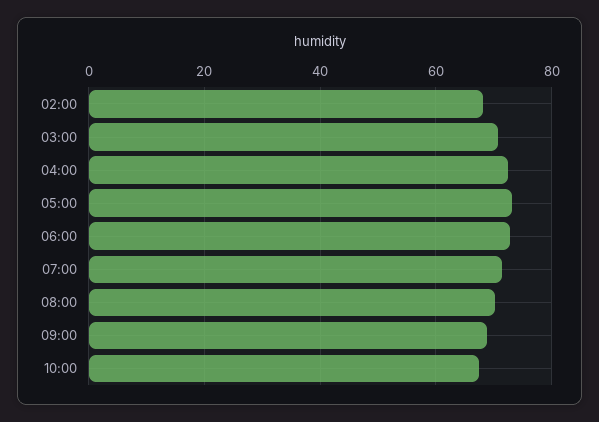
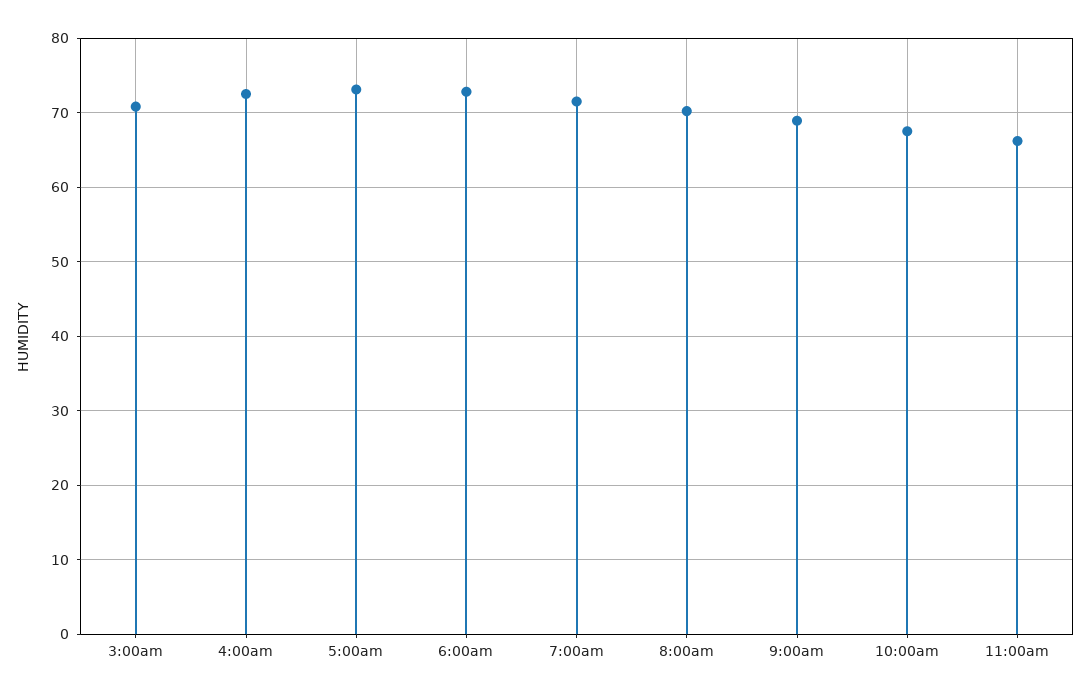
02:00: 68 -> none
11:00am: none -> 66

